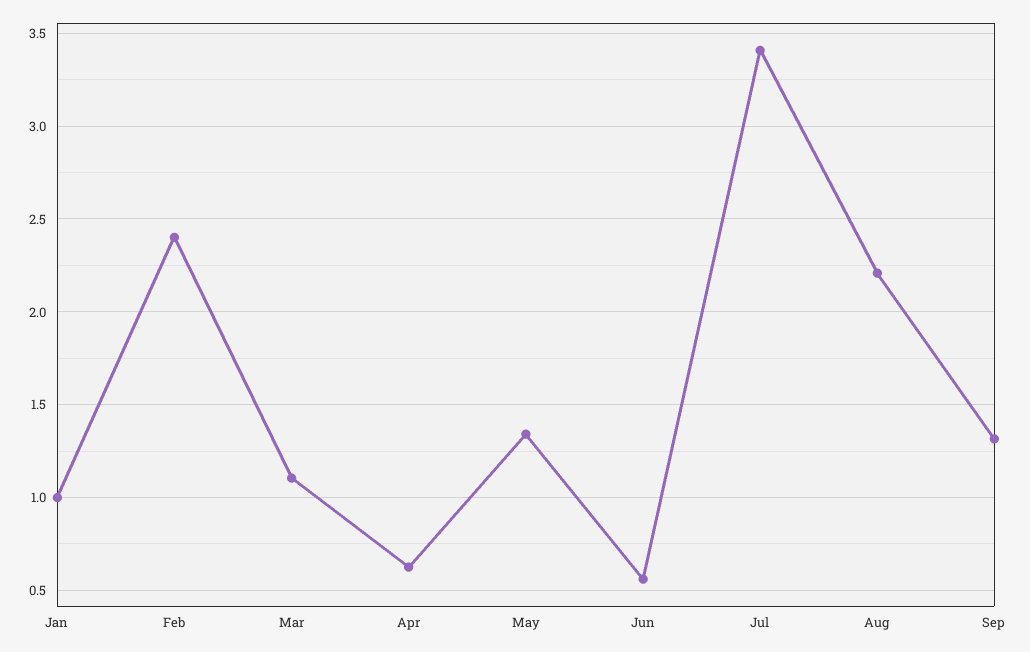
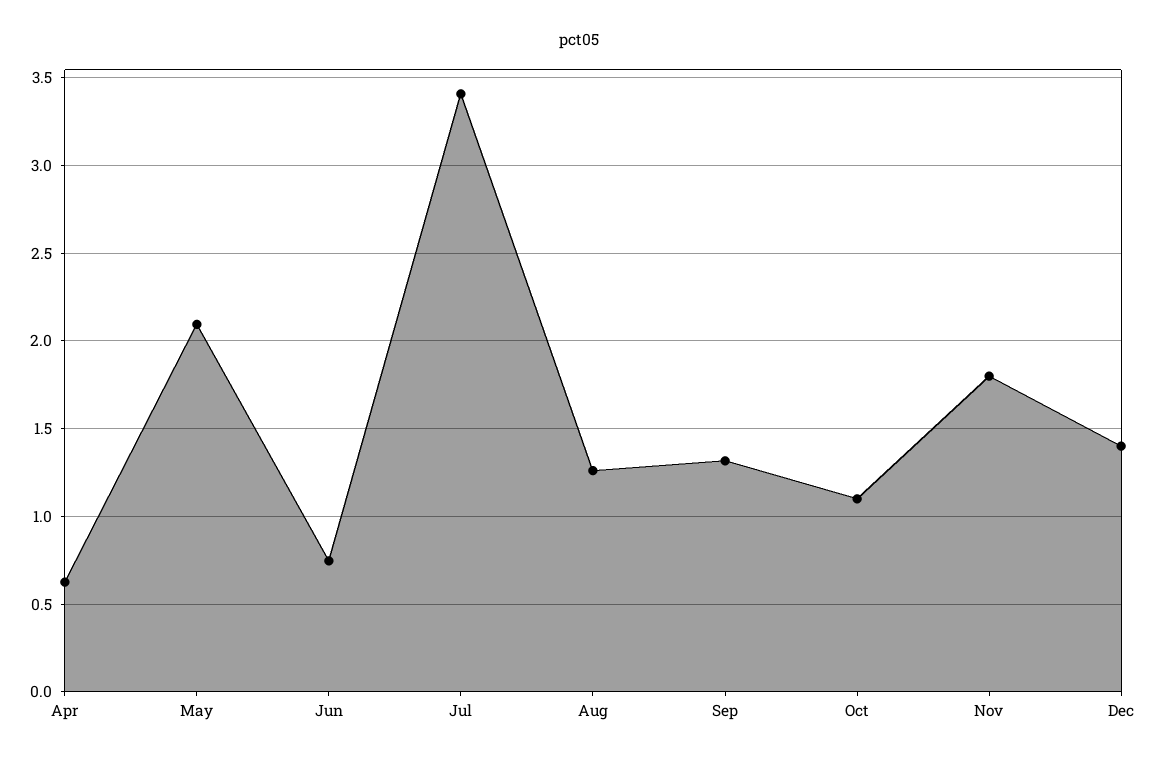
Jan: 1 -> none
Feb: 2.4 -> none
Mar: 1.1 -> none
May: 1.35 -> 2.1
Jun: 0.55 -> 0.75
Aug: 2.2 -> 1.25
Oct: none -> 1.1
Nov: none -> 1.8
Dec: none -> 1.4

